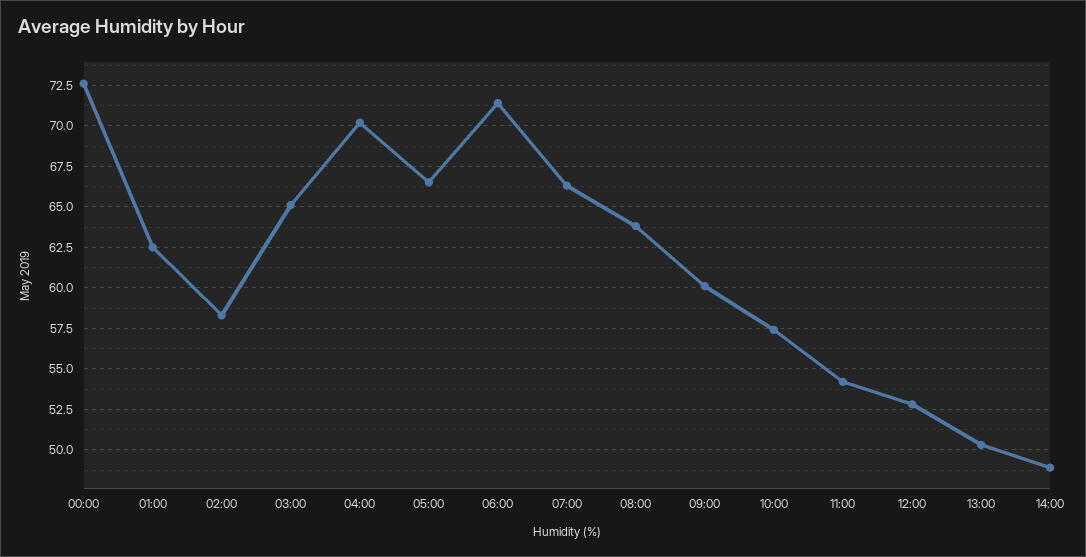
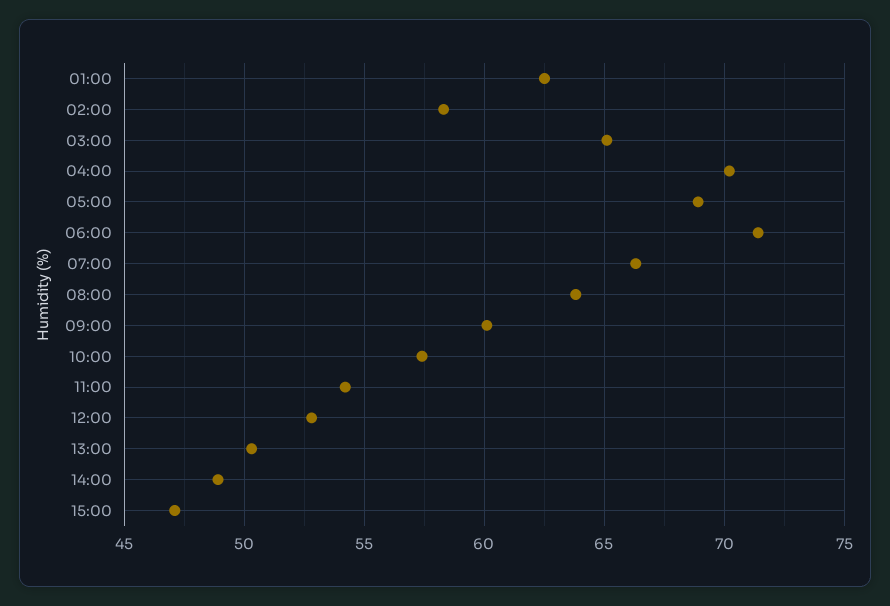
00:00: 72.5 -> none
05:00: 66.5 -> 69
15:00: none -> 47

